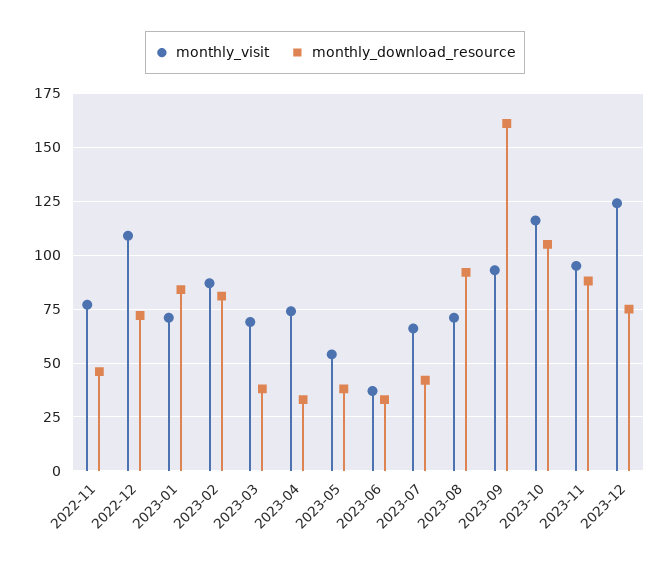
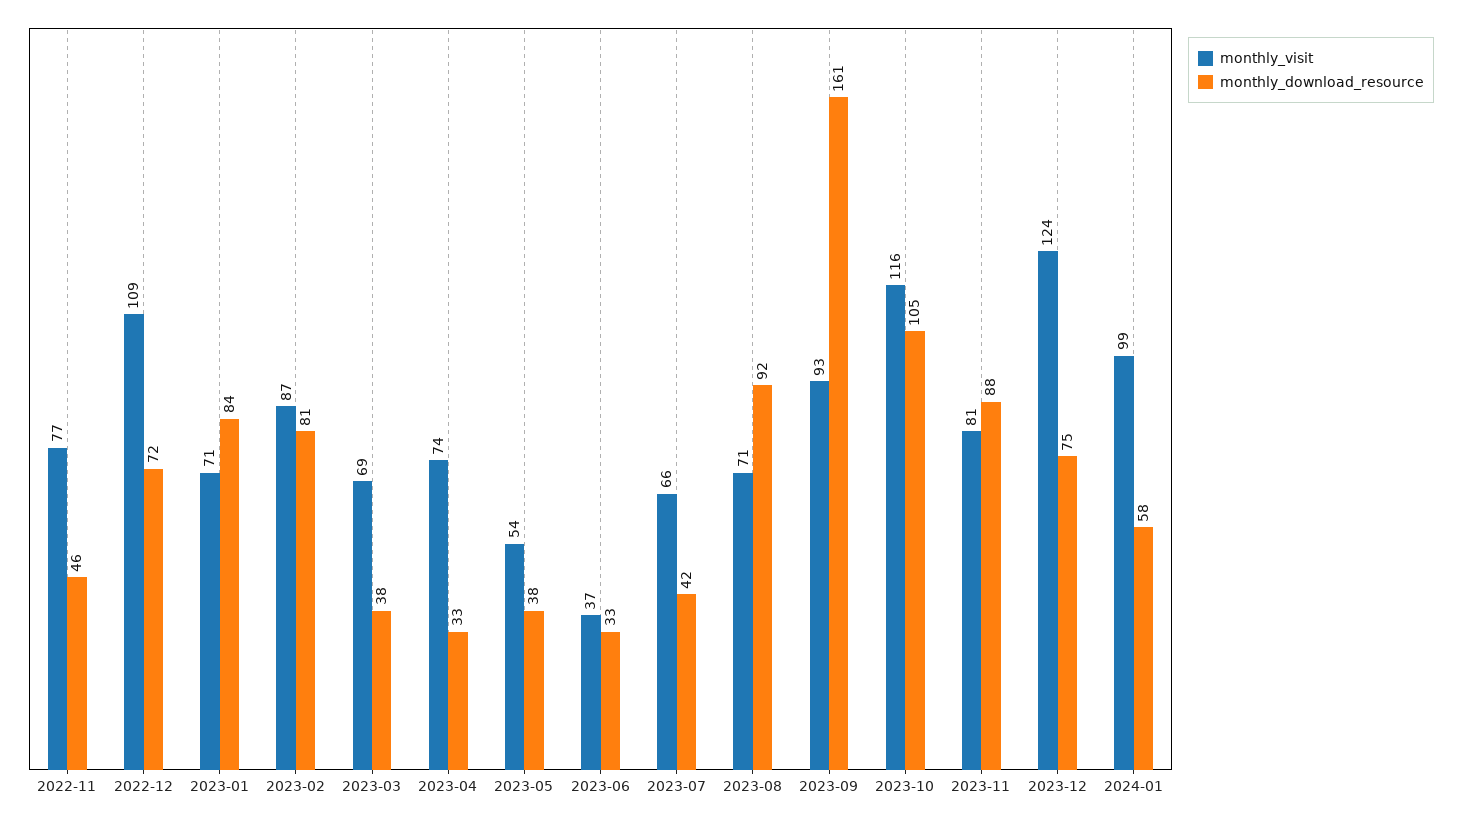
monthly_visit, 2023-11: 95 -> 81
monthly_visit, 2024-01: none -> 99
monthly_download_resource, 2024-01: none -> 58

